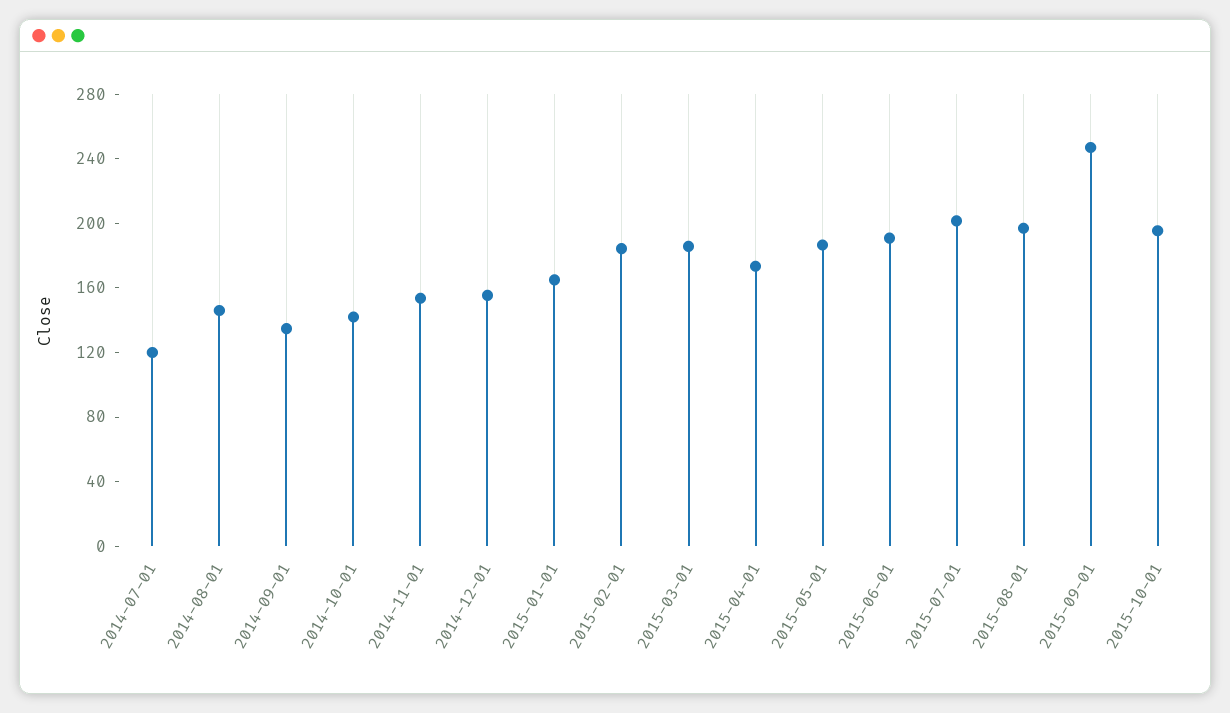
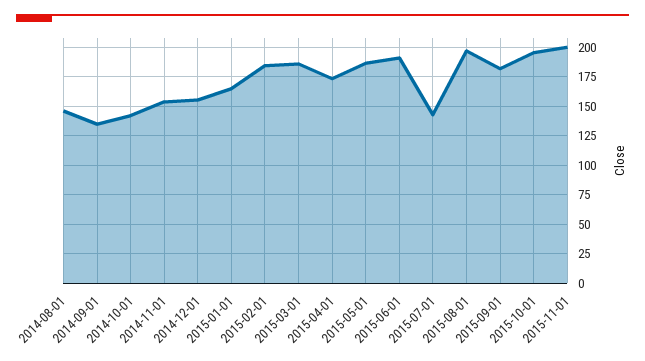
2014-07-01: 120 -> none
2015-07-01: 200 -> 150
2015-09-01: 250 -> 175
2015-11-01: none -> 200

